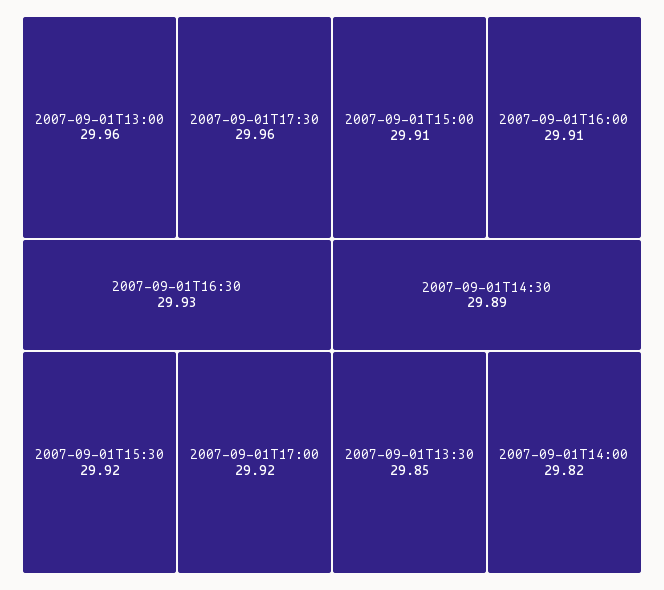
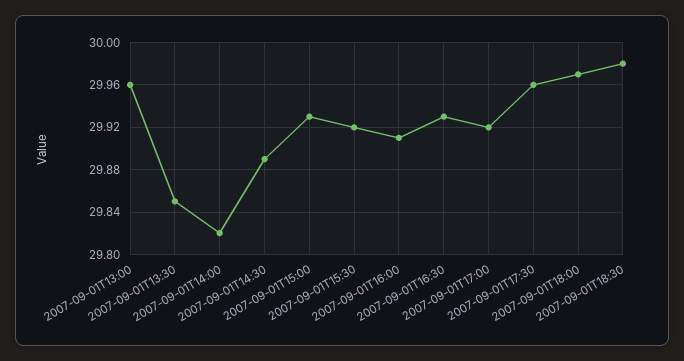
2007-09-01T15:00: 29.91 -> 29.93
2007-09-01T18:00: none -> 29.97
2007-09-01T18:30: none -> 29.98

